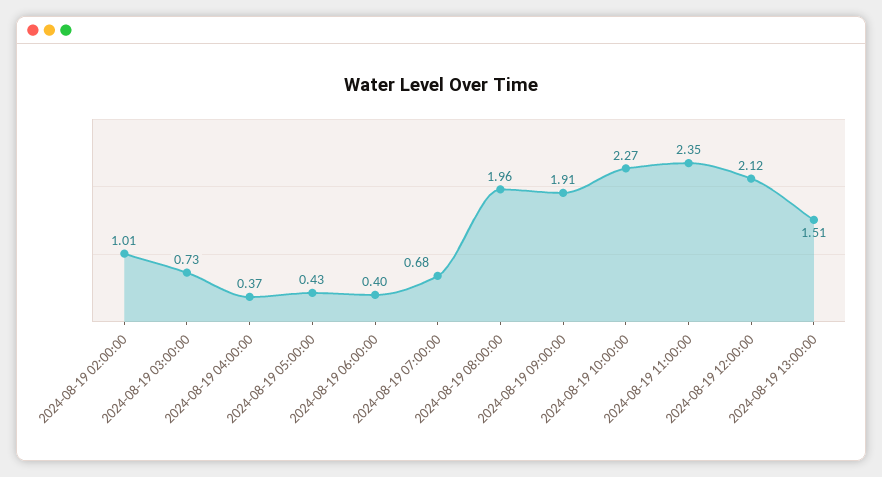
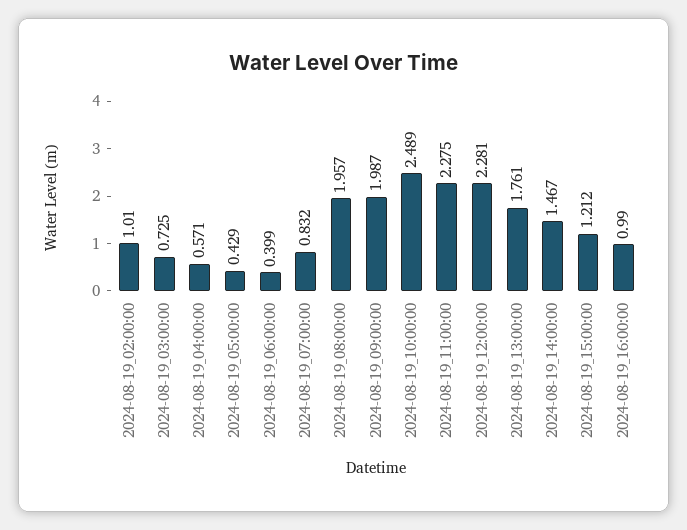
2024-08-19 04:00:00: 0.37 -> 0.571
2024-08-19 07:00:00: 0.68 -> 0.832
2024-08-19 09:00:00: 1.91 -> 1.987
2024-08-19 10:00:00: 2.27 -> 2.489
2024-08-19 11:00:00: 2.35 -> 2.275
2024-08-19 12:00:00: 2.12 -> 2.281
2024-08-19 13:00:00: 1.51 -> 1.761
2024-08-19_14:00:00: none -> 1.467
2024-08-19_15:00:00: none -> 1.212
2024-08-19_16:00:00: none -> 0.99

